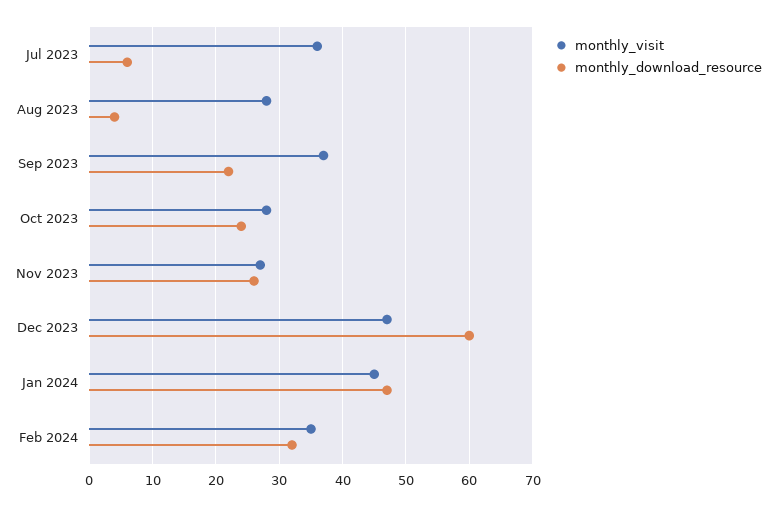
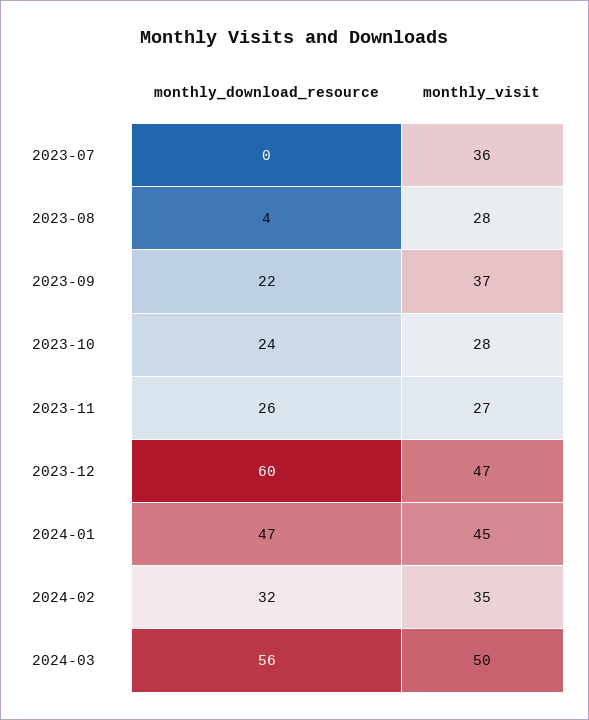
monthly_download_resource, Jul 2023: 6 -> 0
monthly_download_resource, 2024-03: none -> 56
monthly_visit, 2024-03: none -> 50

